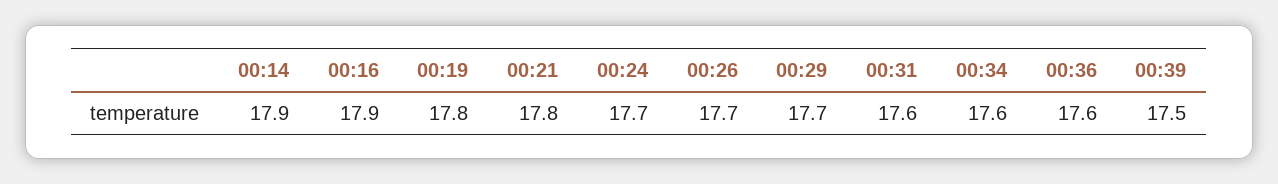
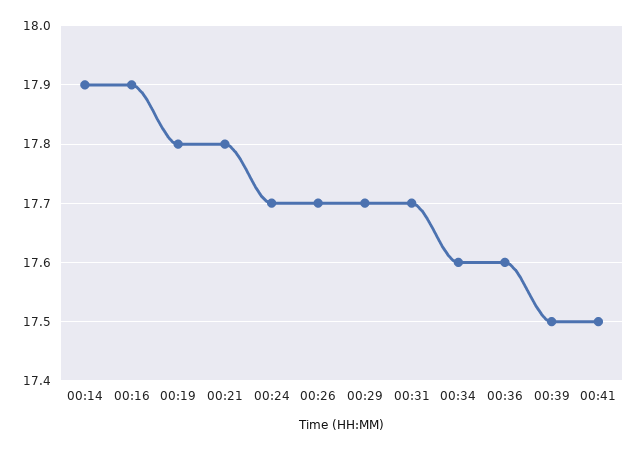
00:31: 17.6 -> 17.7
00:41: none -> 17.5

